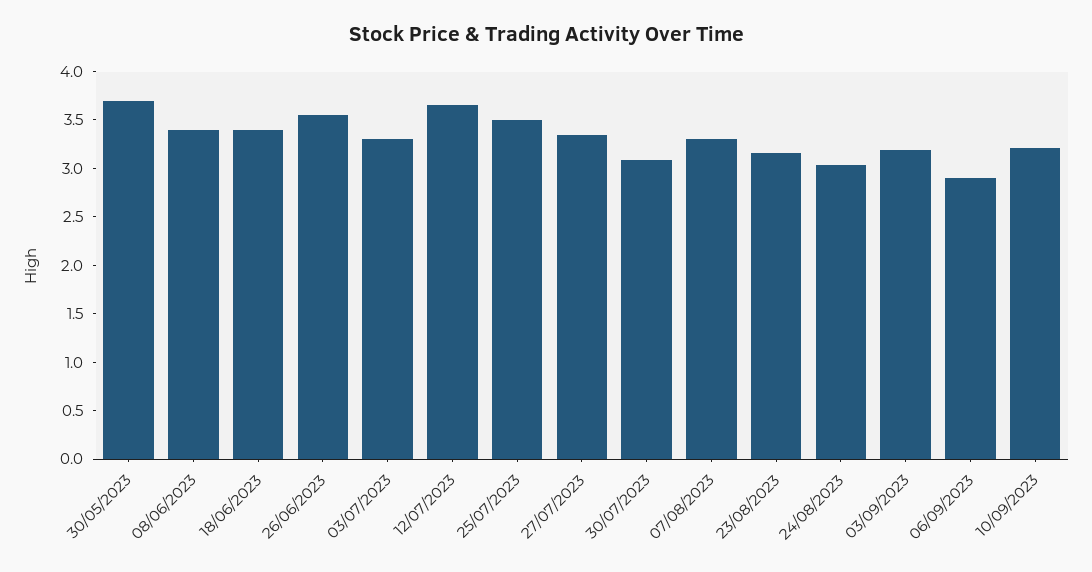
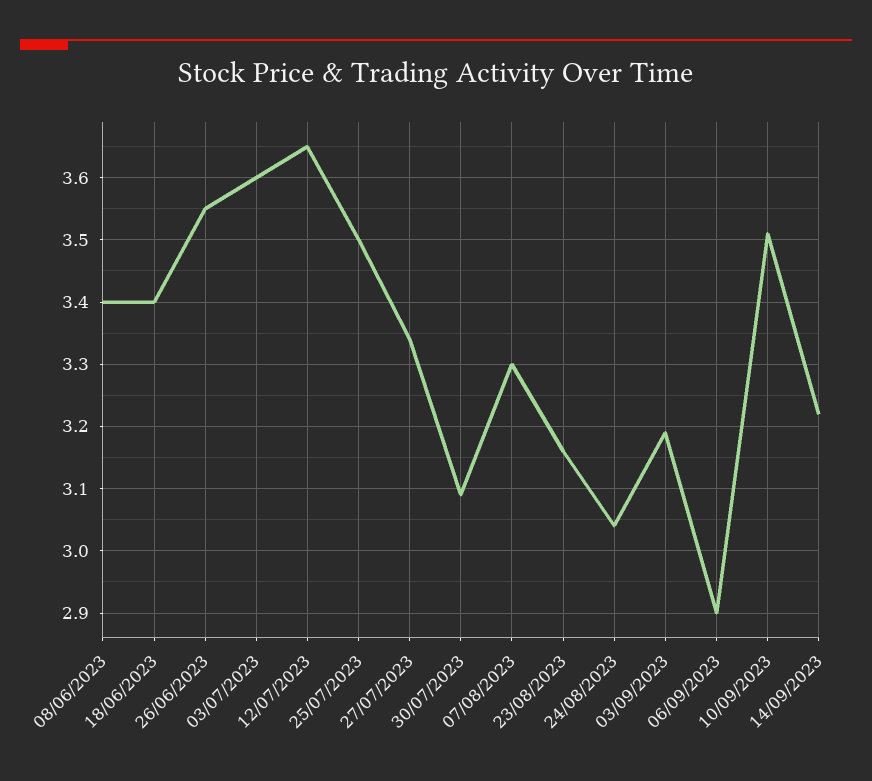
30/05/2023: 3.7 -> none
03/07/2023: 3.3 -> 3.6
10/09/2023: 3.2 -> 3.51
14/09/2023: none -> 3.22

